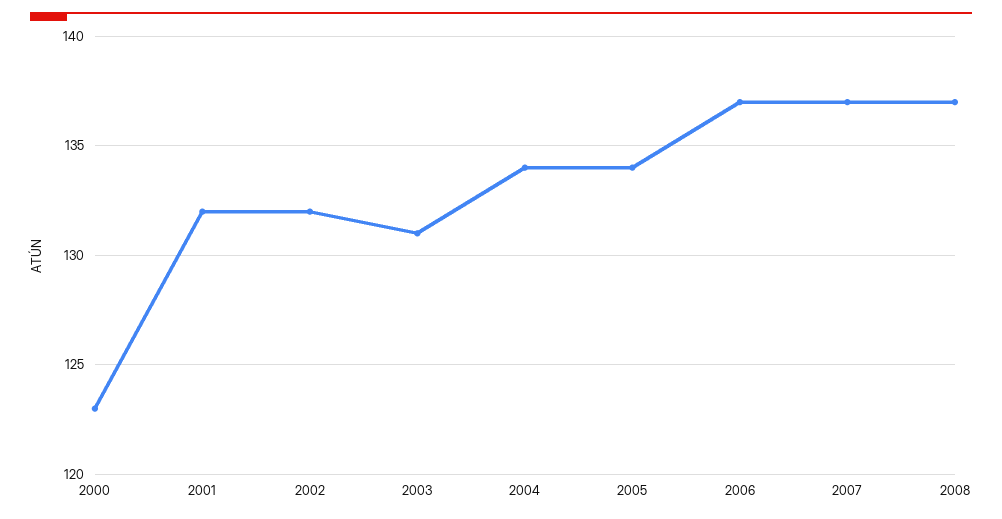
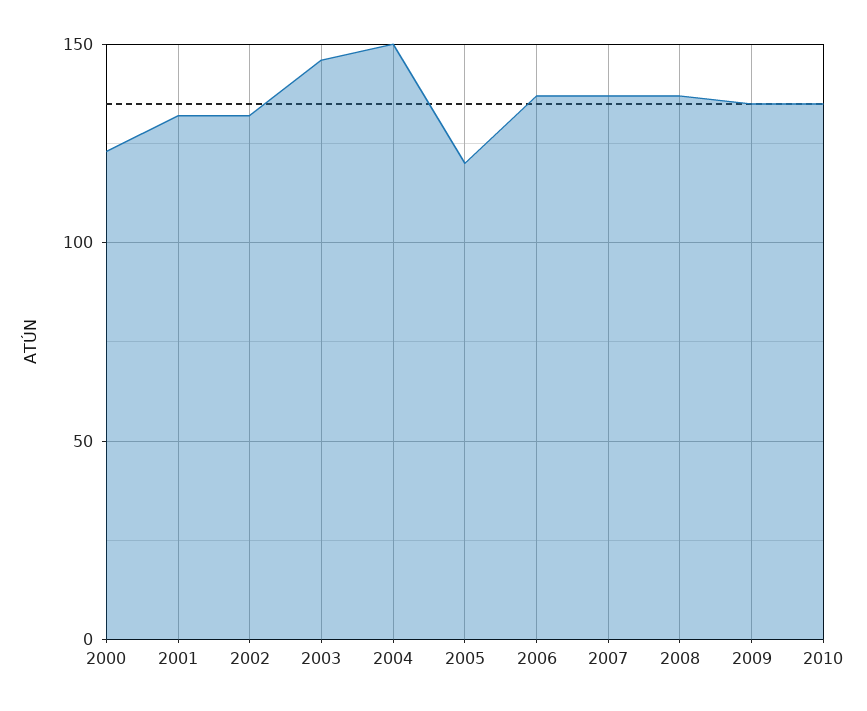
2003: 131 -> 145
2004: 134 -> 150
2005: 134 -> 120
2009: none -> 135
2010: none -> 135

